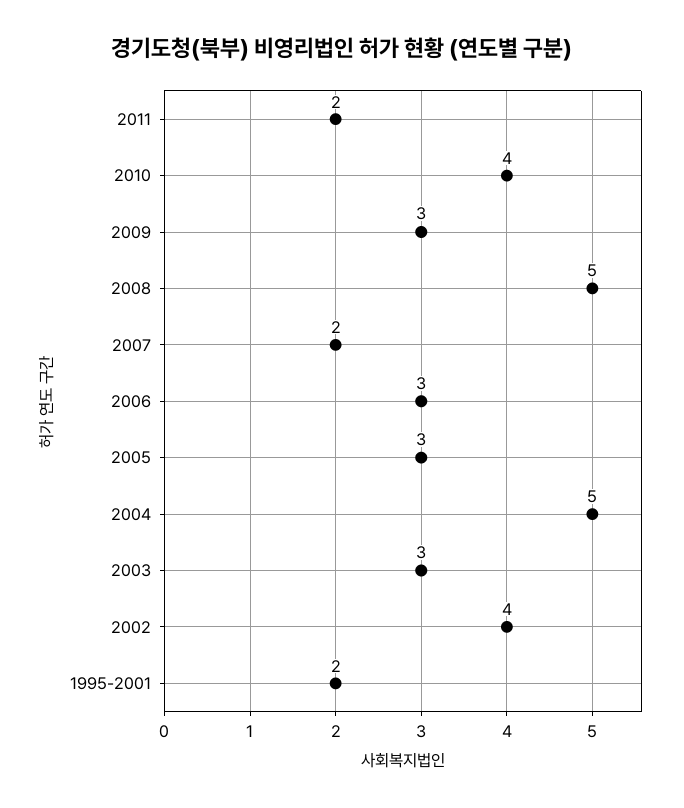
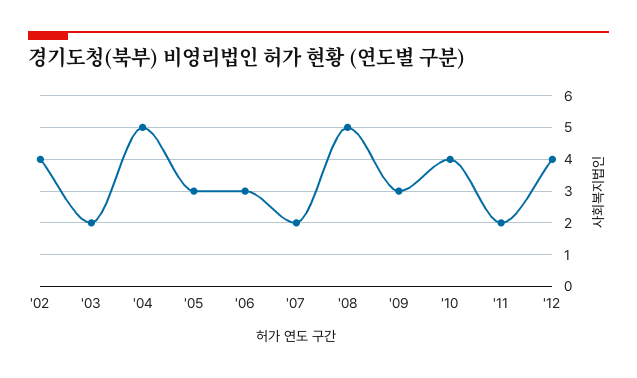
2003: 3 -> 2
1995-2001: 2 -> none
'12: none -> 4

